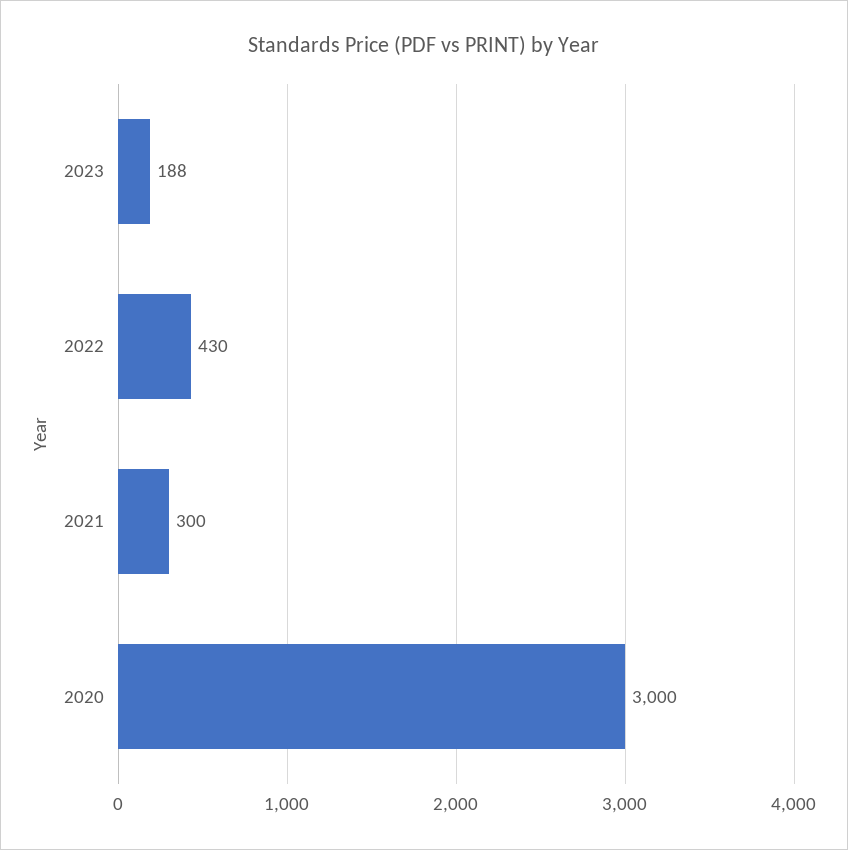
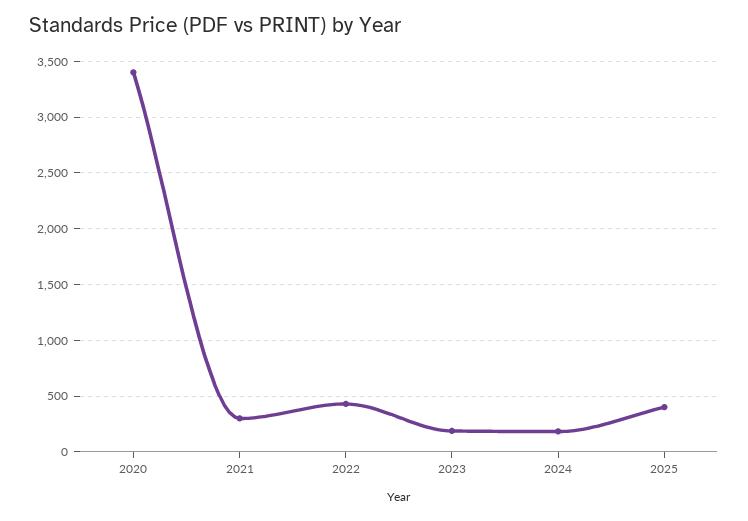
2020: 3000 -> 3400
2024: none -> 200
2025: none -> 400

